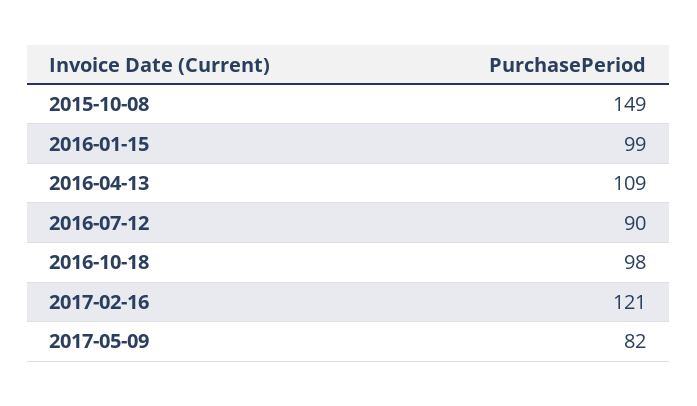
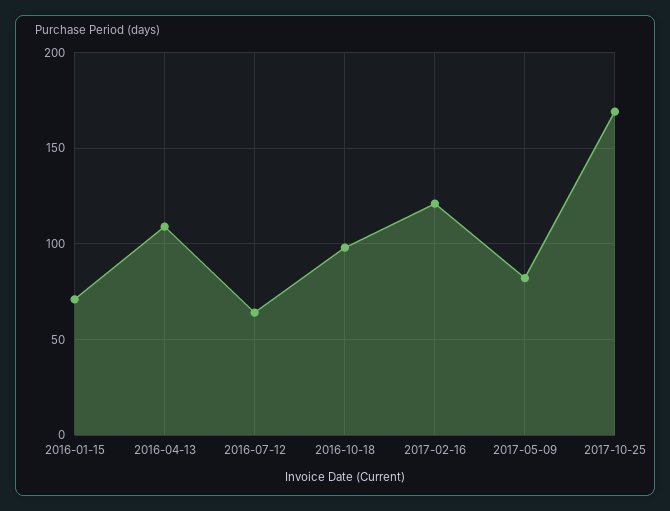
2015-10-08: 149 -> none
2016-01-15: 99 -> 70
2016-07-12: 90 -> 65
2017-10-25: none -> 170

